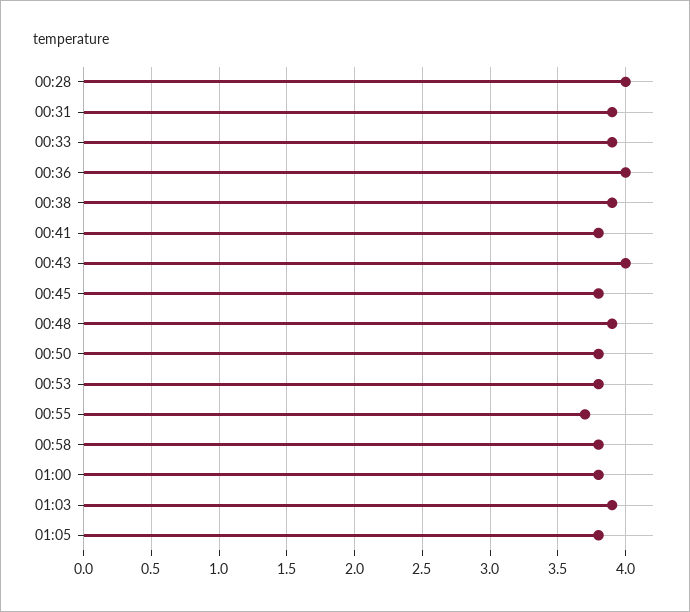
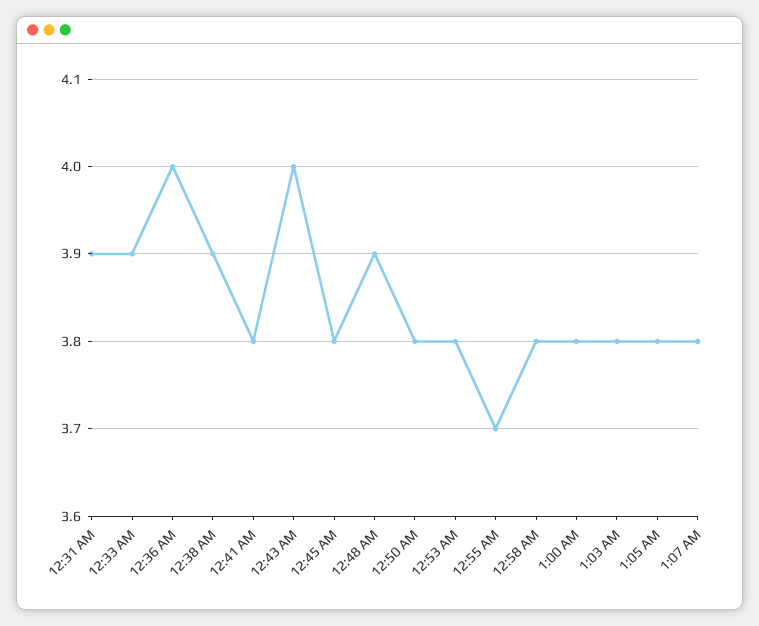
00:28: 4 -> none
01:03: 3.9 -> 3.8
1:07 AM: none -> 3.8

